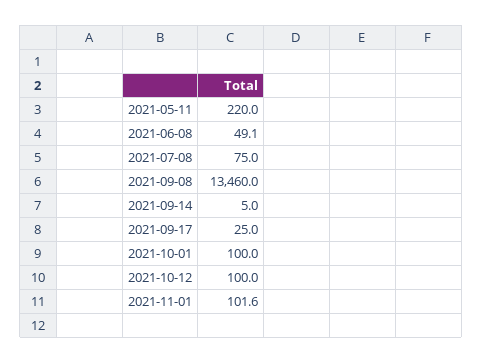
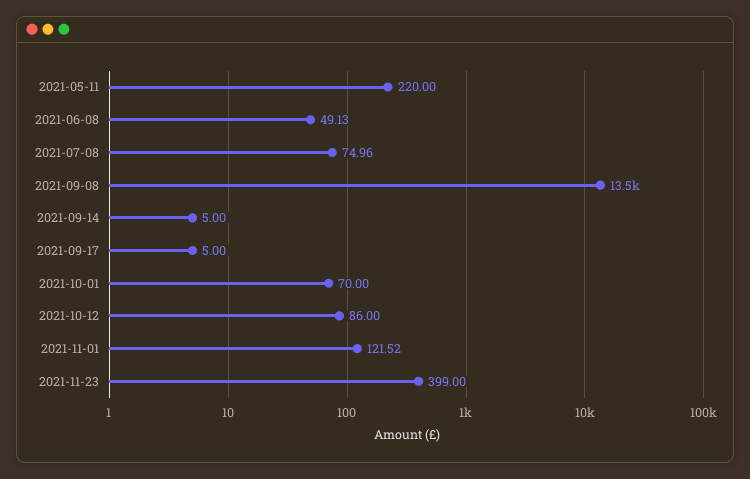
2021-09-08: 13460 -> 13500
2021-09-17: 25 -> 5
2021-10-01: 100 -> 70
2021-10-12: 100 -> 86
2021-11-01: 101.6 -> 121.52
2021-11-23: none -> 399

